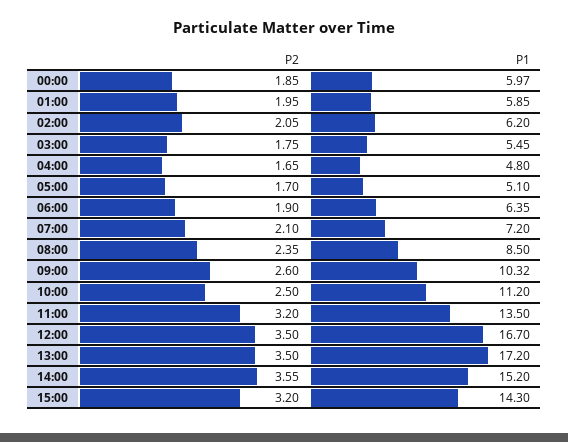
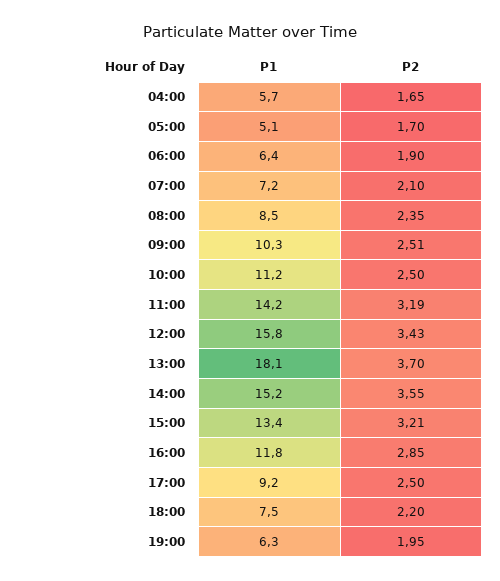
P2, 00:00: 1.85 -> none
P1, 00:00: 5.97 -> none
P2, 01:00: 1.95 -> none
P1, 01:00: 5.85 -> none
P2, 02:00: 2.05 -> none
P1, 02:00: 6.2 -> none
P2, 03:00: 1.75 -> none
P1, 03:00: 5.45 -> none
P1, 04:00: 4.8 -> 5.7
P2, 09:00: 2.6 -> 2.51
P2, 11:00: 3.2 -> 3.19
P1, 11:00: 13.5 -> 14.2
P2, 12:00: 3.5 -> 3.43
P1, 12:00: 16.7 -> 15.8
P2, 13:00: 3.5 -> 3.7
P1, 13:00: 17.2 -> 18.1
P2, 15:00: 3.2 -> 3.21
P1, 15:00: 14.3 -> 13.4
P1, 16:00: none -> 11.8
P2, 16:00: none -> 2.85
P1, 17:00: none -> 9.2
P2, 17:00: none -> 2.5
P1, 18:00: none -> 7.5
P2, 18:00: none -> 2.2
P1, 19:00: none -> 6.3
P2, 19:00: none -> 1.95

